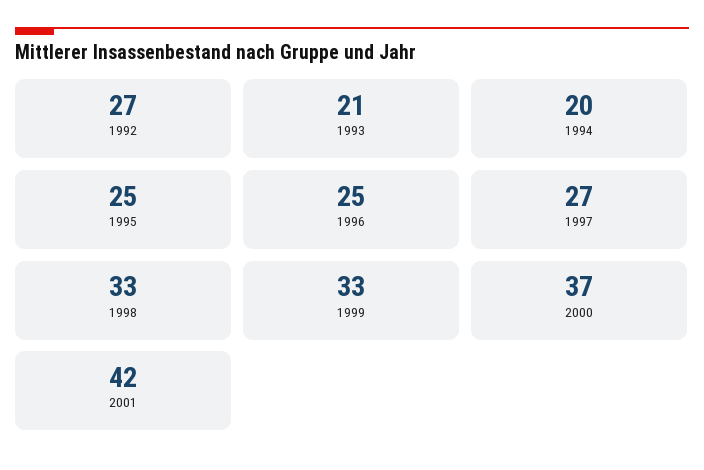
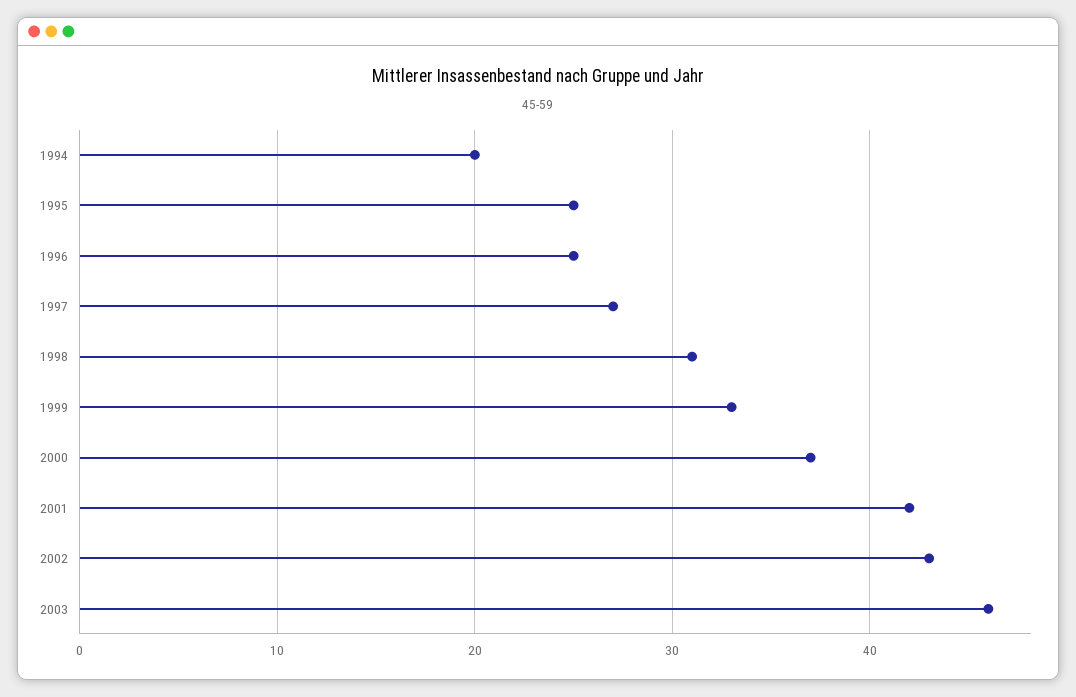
1992: 27 -> none
1993: 21 -> none
1998: 33 -> 31
2002: none -> 43
2003: none -> 46

